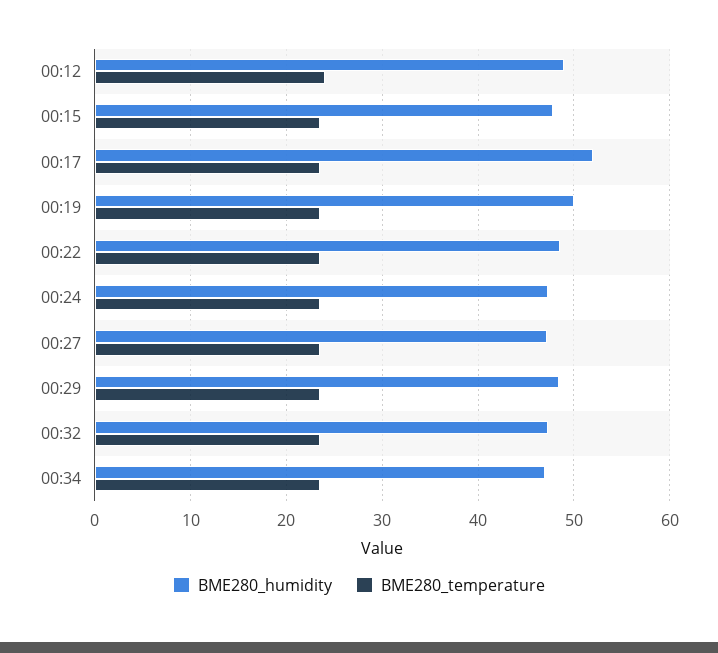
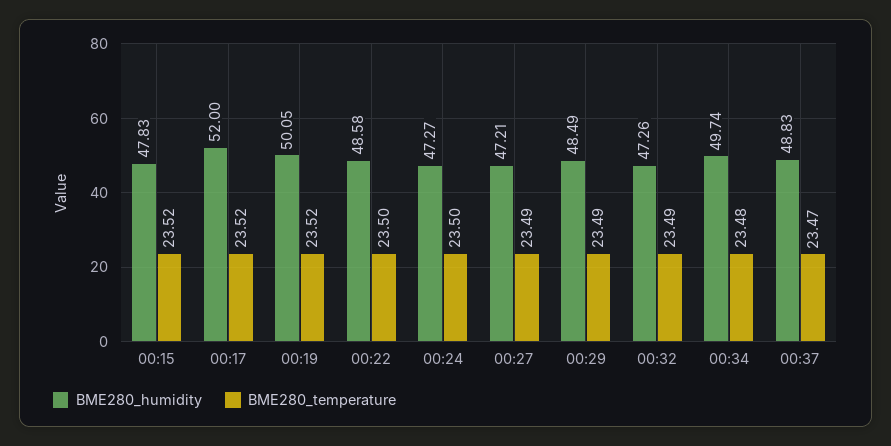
BME280_humidity, 00:12: 49 -> none
BME280_temperature, 00:12: 24 -> none
BME280_humidity, 00:34: 47 -> 49.74
BME280_humidity, 00:37: none -> 48.83
BME280_temperature, 00:37: none -> 23.47

